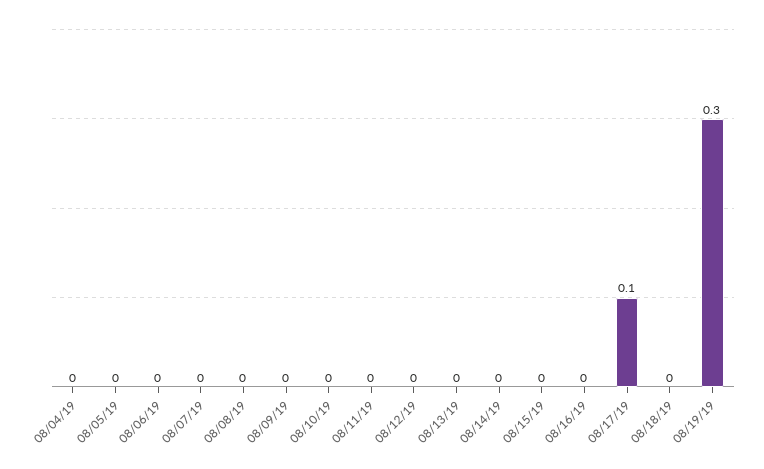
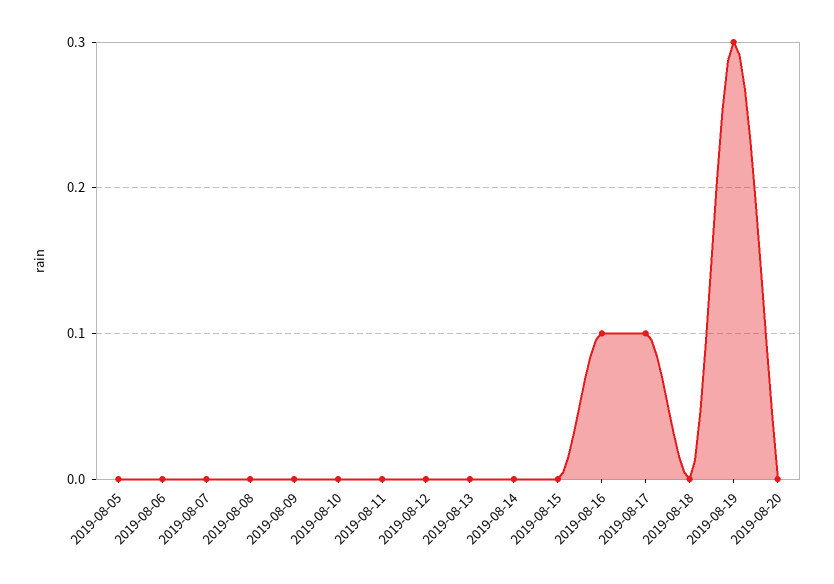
08/04/19: 0 -> none
08/16/19: 0 -> 0.1
2019-08-20: none -> 0

